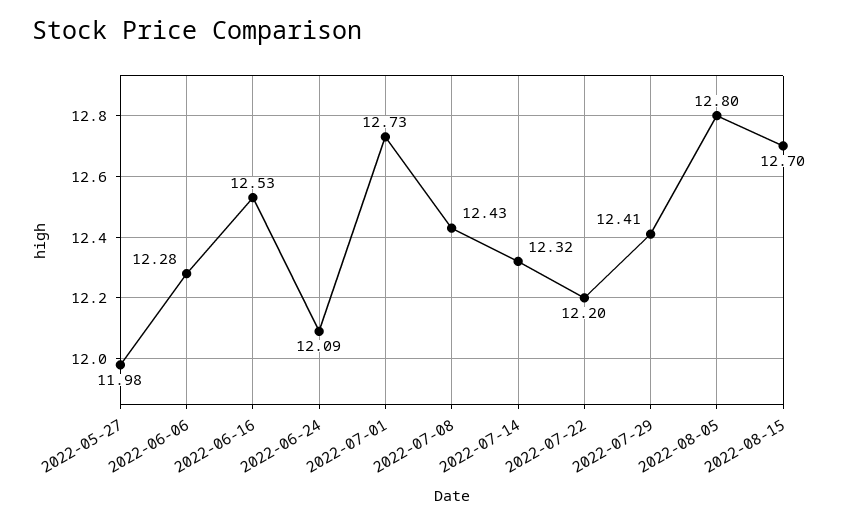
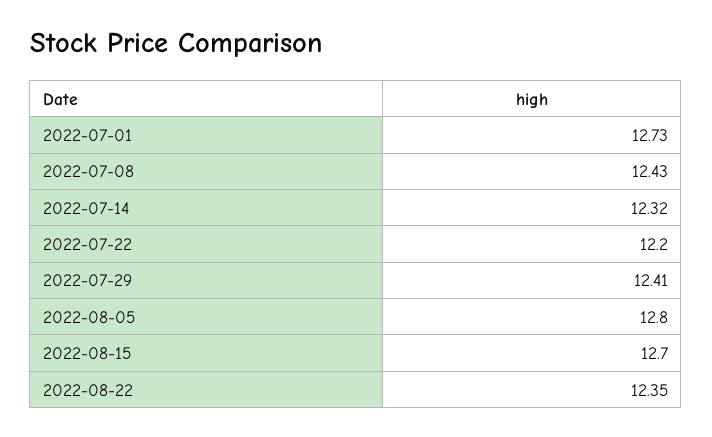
2022-05-27: 11.98 -> none
2022-06-06: 12.28 -> none
2022-06-16: 12.53 -> none
2022-06-24: 12.09 -> none
2022-08-22: none -> 12.35

